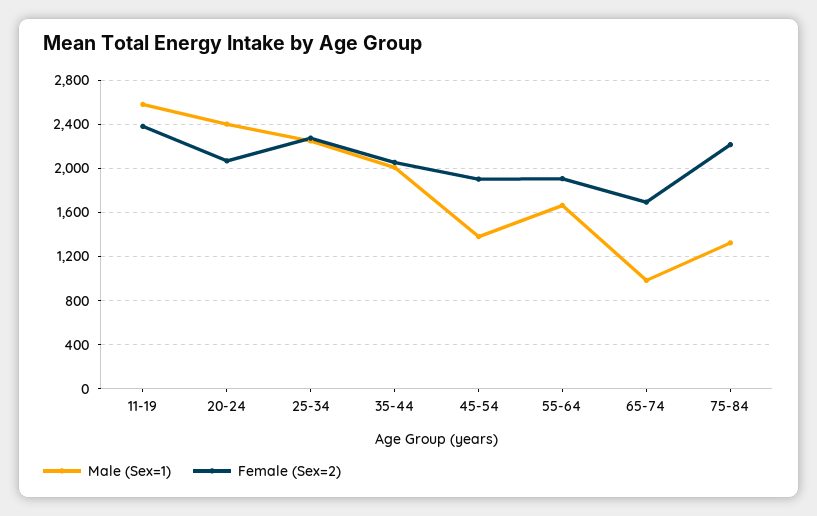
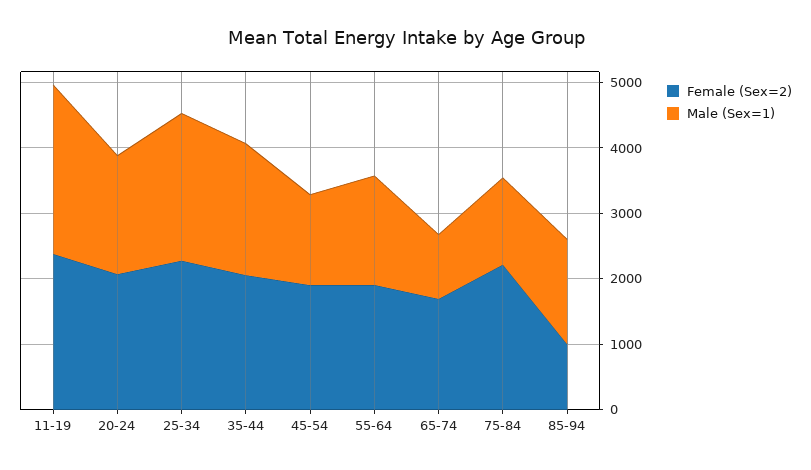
Male (Sex=1), 20-24: 2400 -> 1800
Female (Sex=2), 85-94: none -> 1000
Male (Sex=1), 85-94: none -> 1600

